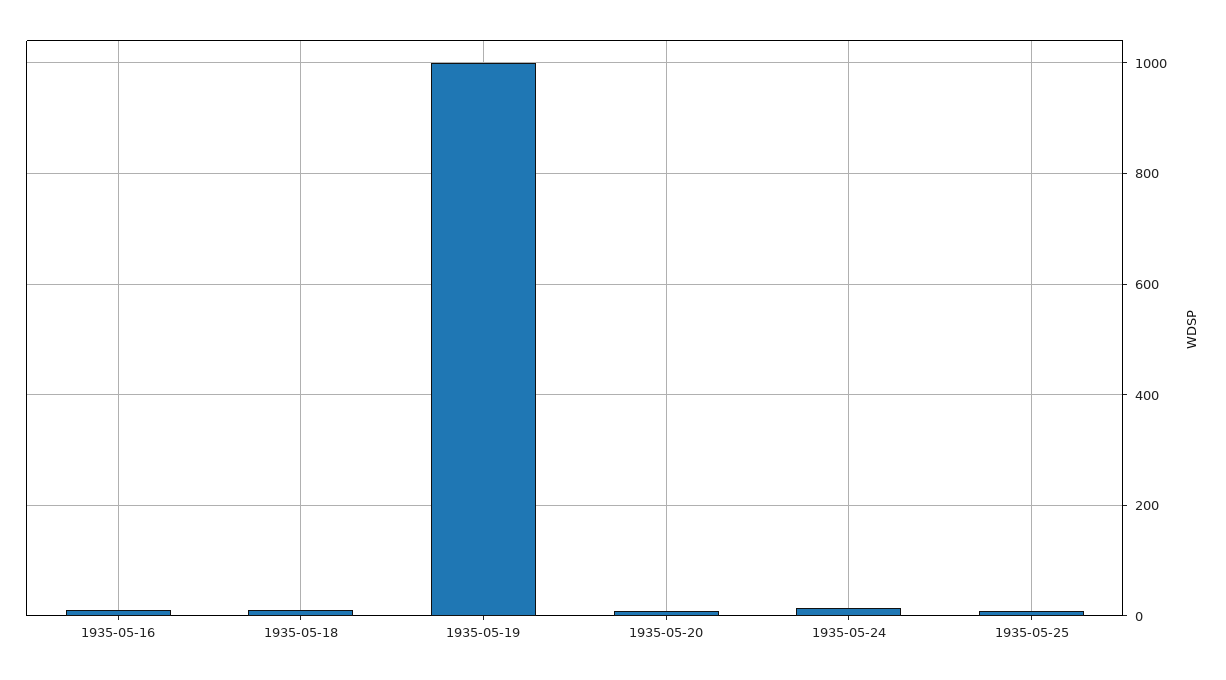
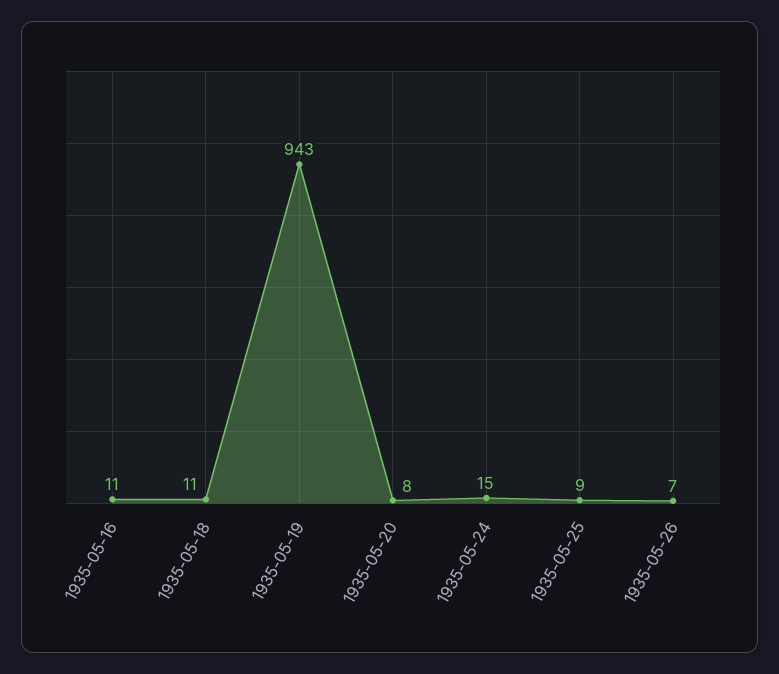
1935-05-19: 1000 -> 943
1935-05-26: none -> 7

